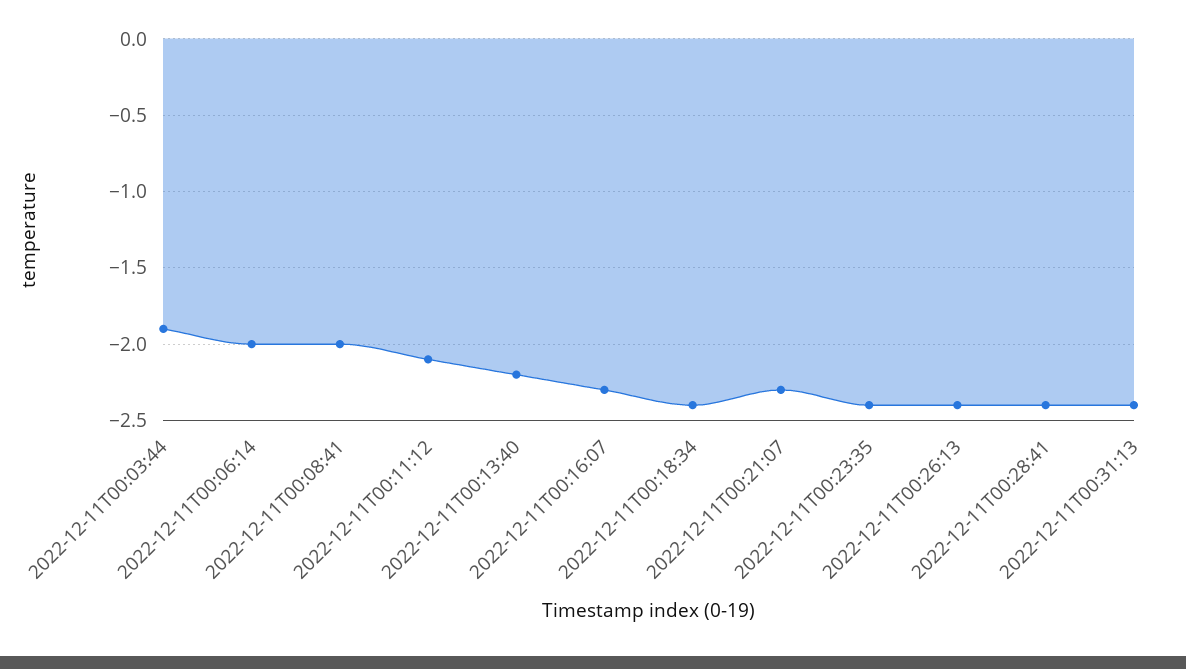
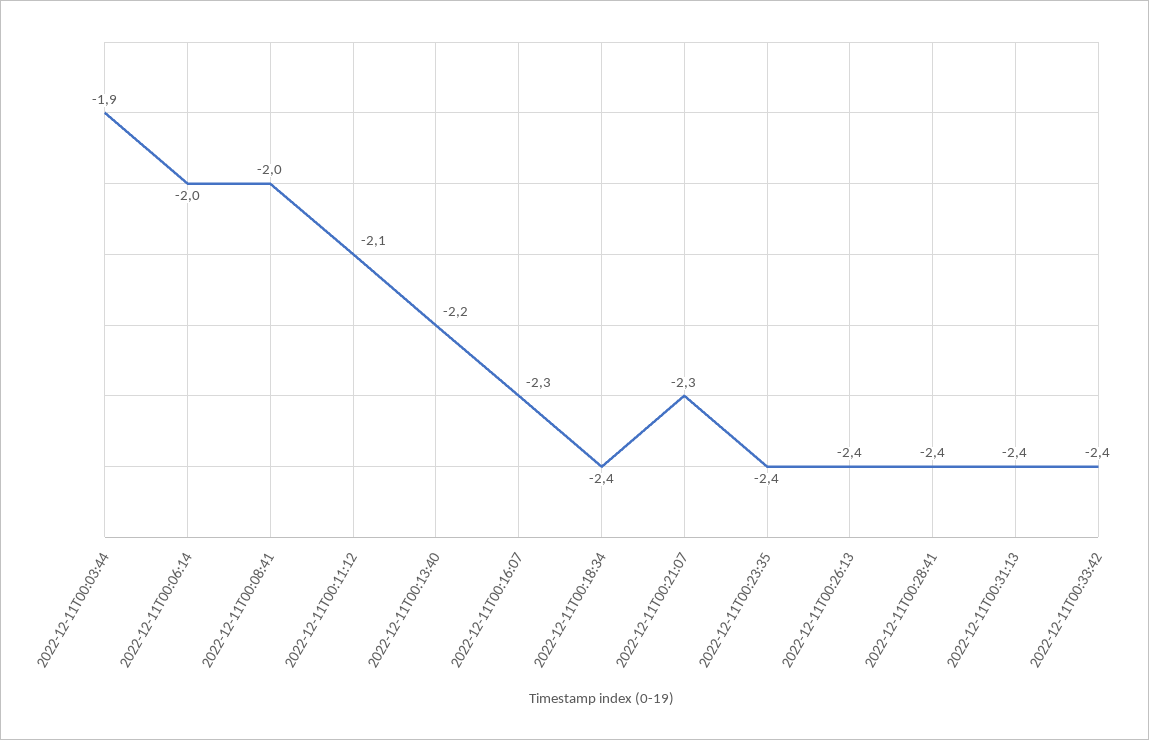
2022-12-11T00:33:42: none -> -2.4

